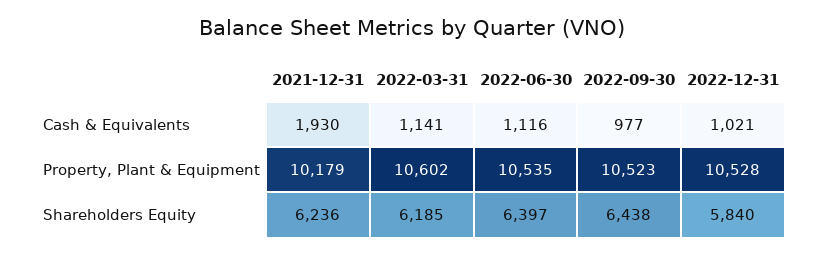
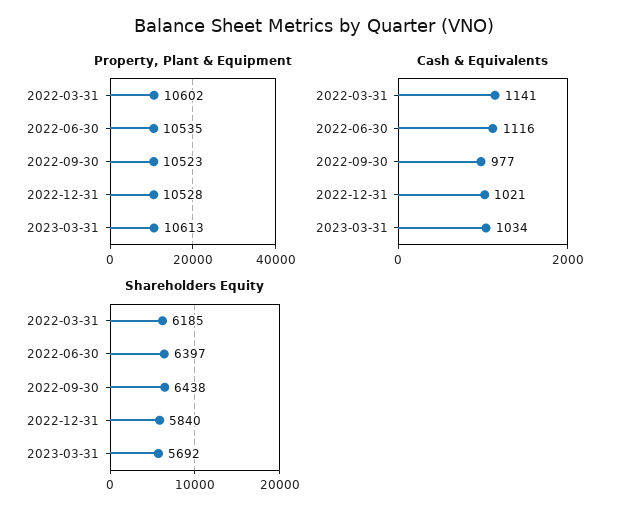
Cash & Equivalents, 2021-12-31: 1930 -> none
Property, Plant & Equipment, 2021-12-31: 10179 -> none
Shareholders Equity, 2021-12-31: 6236 -> none
Property, Plant & Equipment, 2023-03-31: none -> 10613
Cash & Equivalents, 2023-03-31: none -> 1034
Shareholders Equity, 2023-03-31: none -> 5692

